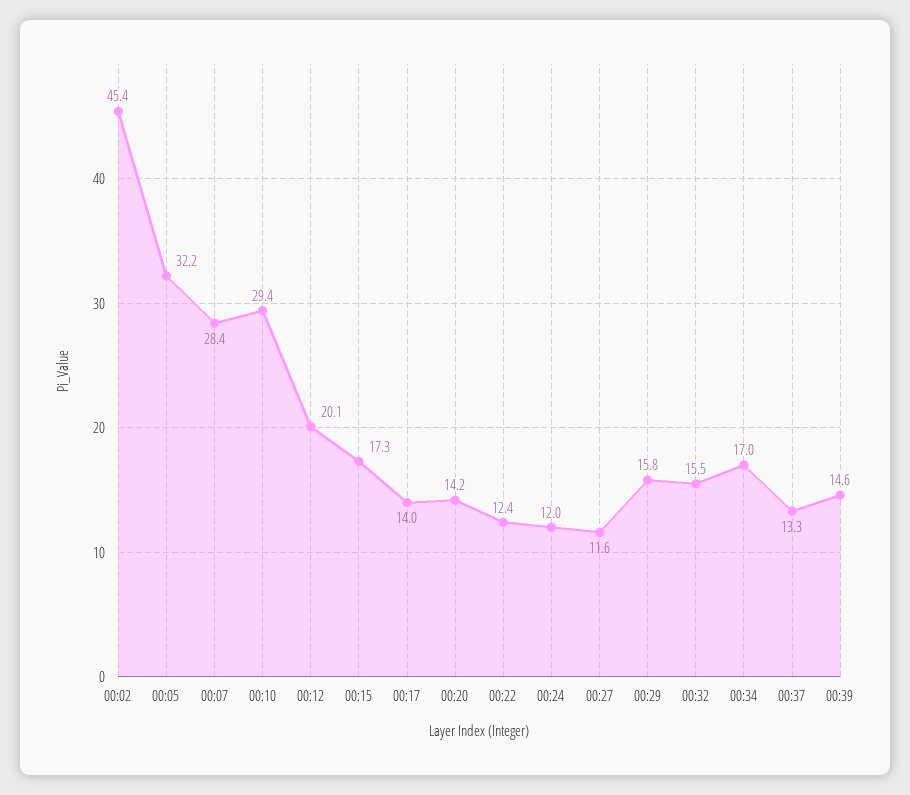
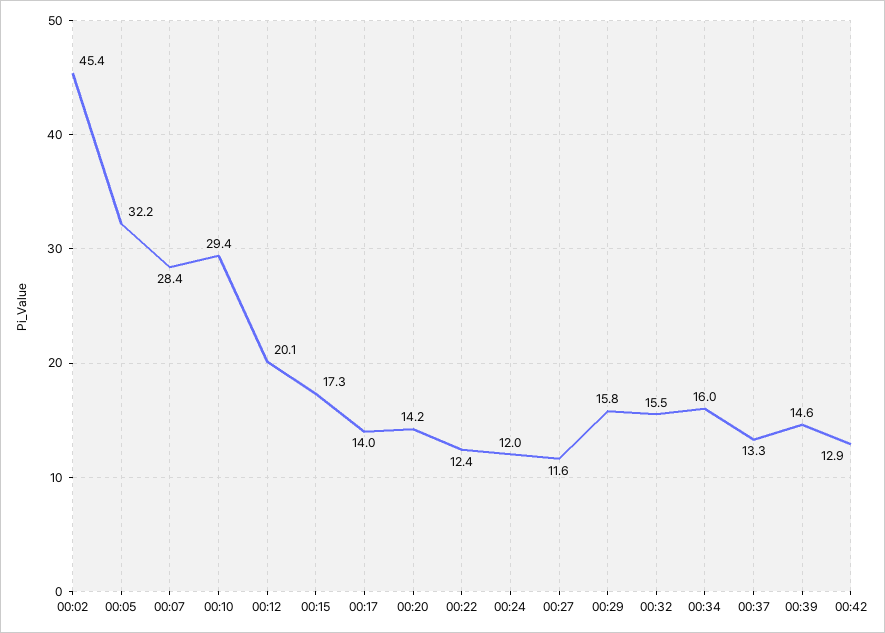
00:34: 17 -> 16
00:42: none -> 12.9

